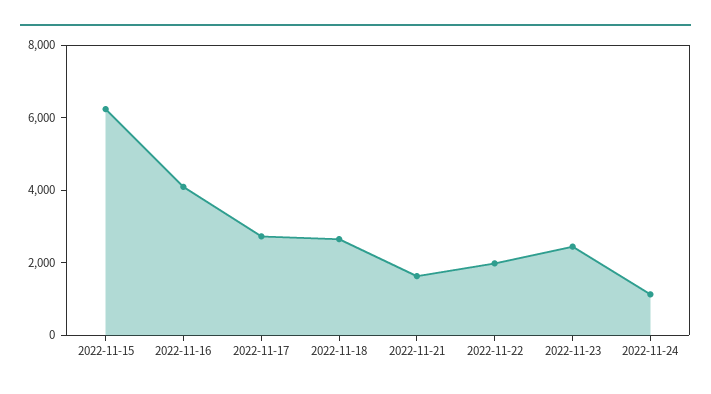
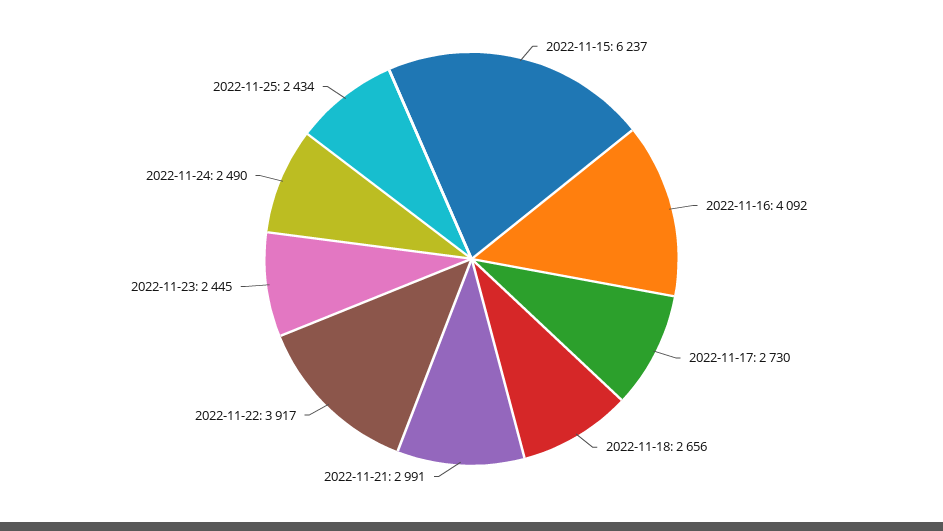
2022-11-21: 1500 -> 2991
2022-11-22: 2000 -> 3917
2022-11-24: 1000 -> 2490
2022-11-25: none -> 2434

